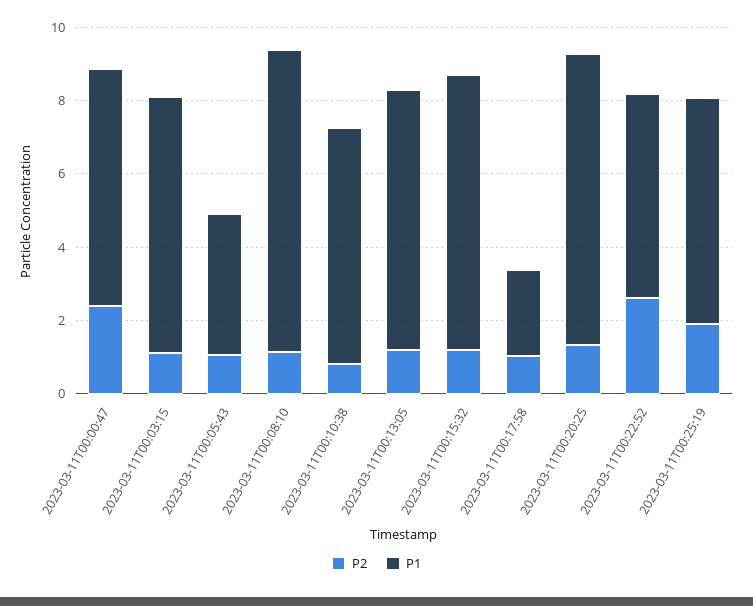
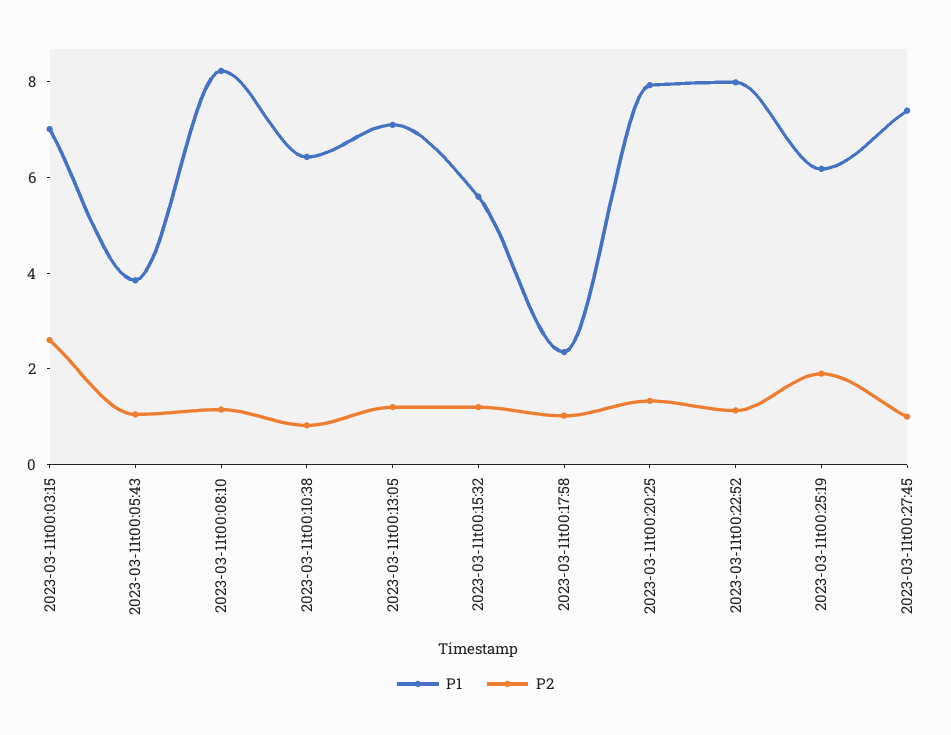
P2, 2023-03-11T00:00:47: 2.5 -> none
P1, 2023-03-11T00:00:47: 6.5 -> none
P2, 2023-03-11T00:03:15: 1 -> 2.5
P1, 2023-03-11T00:15:32: 7.5 -> 5.5
P2, 2023-03-11T00:22:52: 2.5 -> 1
P1, 2023-03-11T00:22:52: 5.5 -> 8
P1, 2023-03-11t00:27:45: none -> 7.5
P2, 2023-03-11t00:27:45: none -> 1

